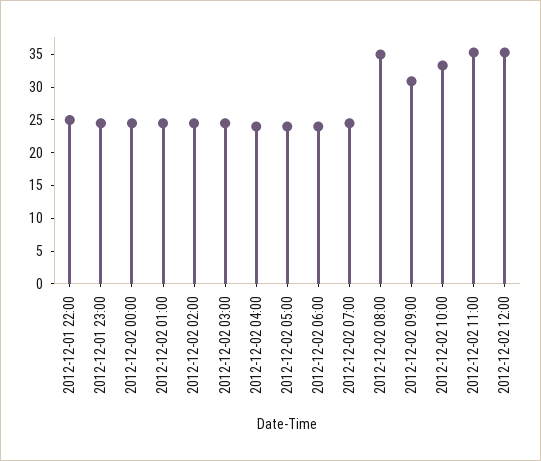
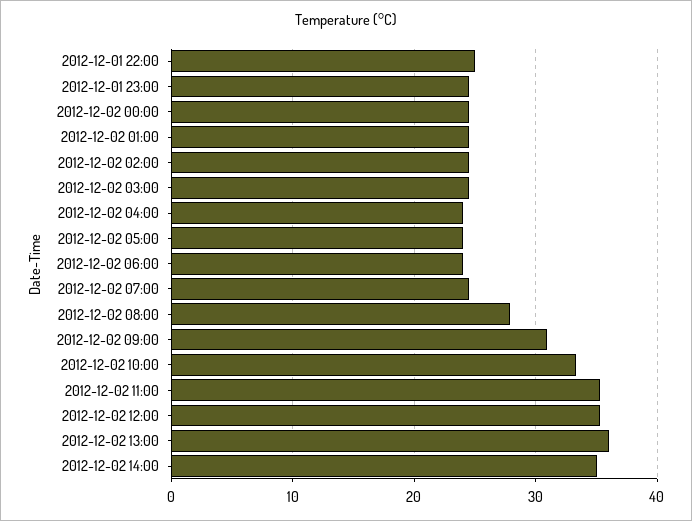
2012-12-02 08:00: 35 -> 28
2012-12-02 13:00: none -> 36
2012-12-02 14:00: none -> 35

